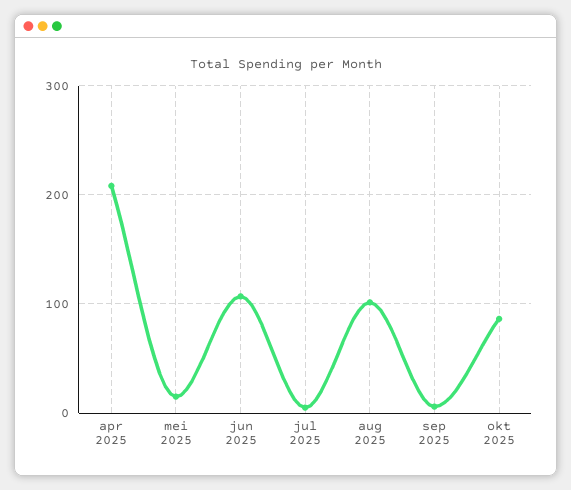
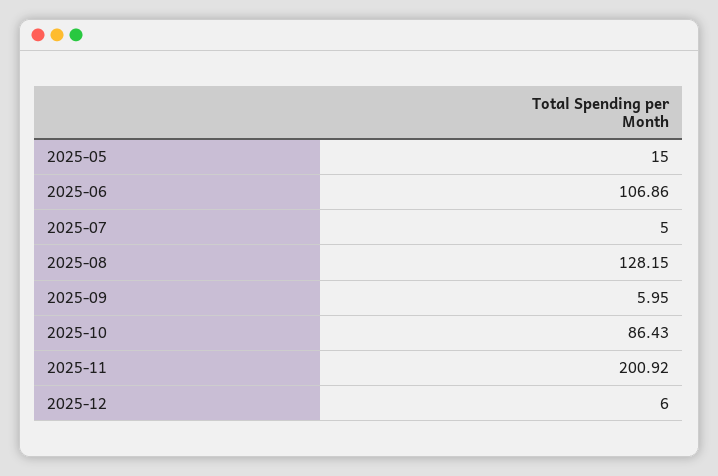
apr 2025: 210 -> none
aug 2025: 100 -> 128.15
2025-11: none -> 200.92
2025-12: none -> 6

